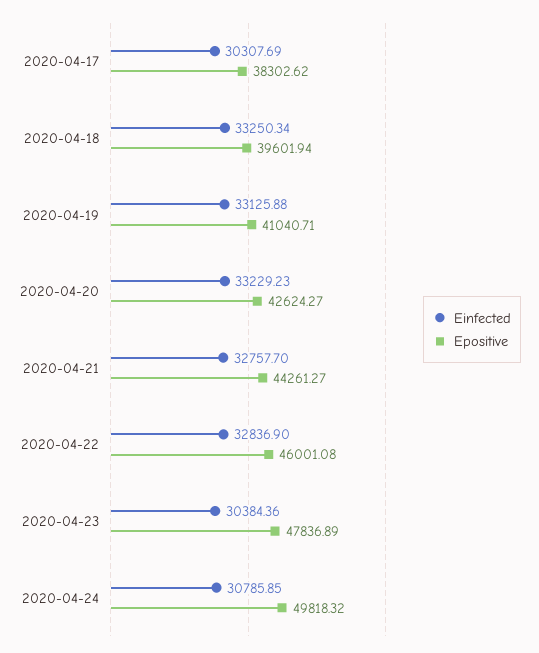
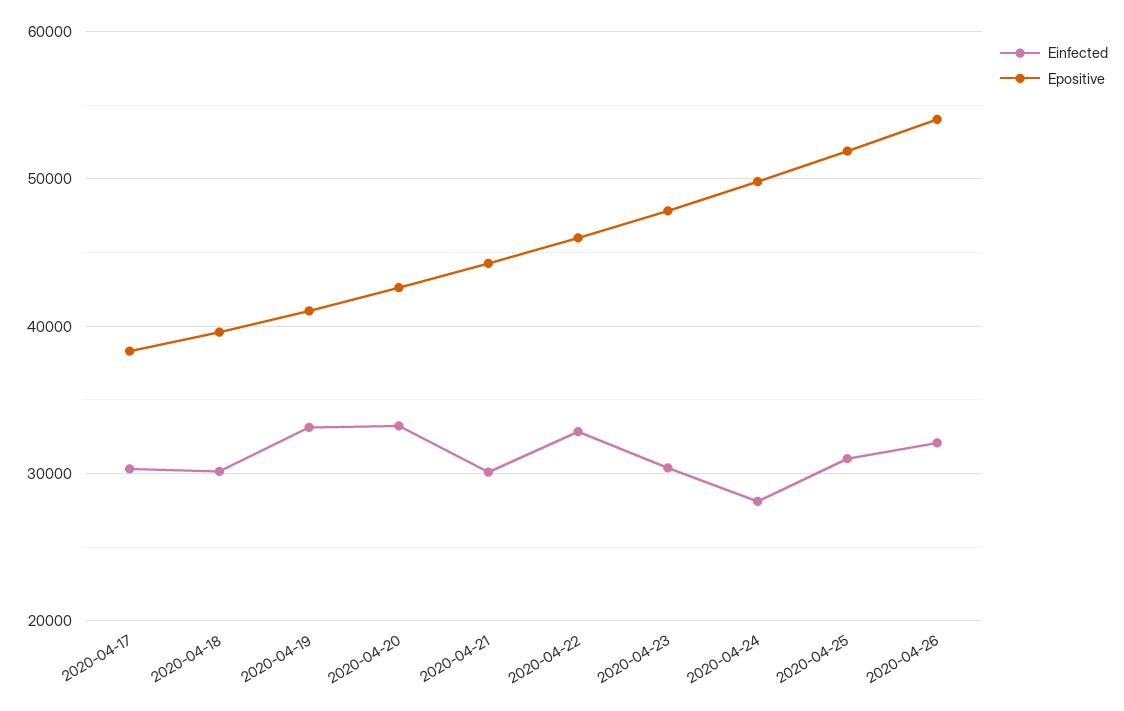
Einfected, 2020-04-18: 33250.34 -> 30000
Einfected, 2020-04-21: 32757.7 -> 30000
Einfected, 2020-04-24: 30785.85 -> 28000
Einfected, 2020-04-25: none -> 31000
Epositive, 2020-04-25: none -> 52000
Einfected, 2020-04-26: none -> 32000
Epositive, 2020-04-26: none -> 54000

